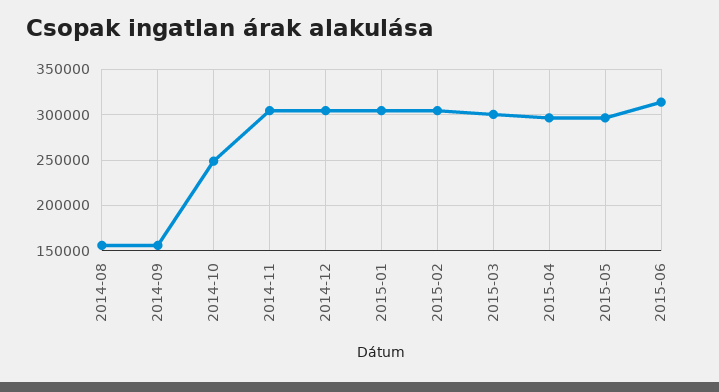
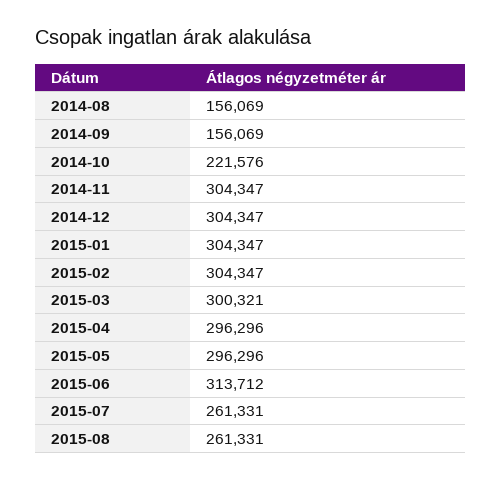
2014-10: 250000 -> 221576
2015-07: none -> 261331
2015-08: none -> 261331

